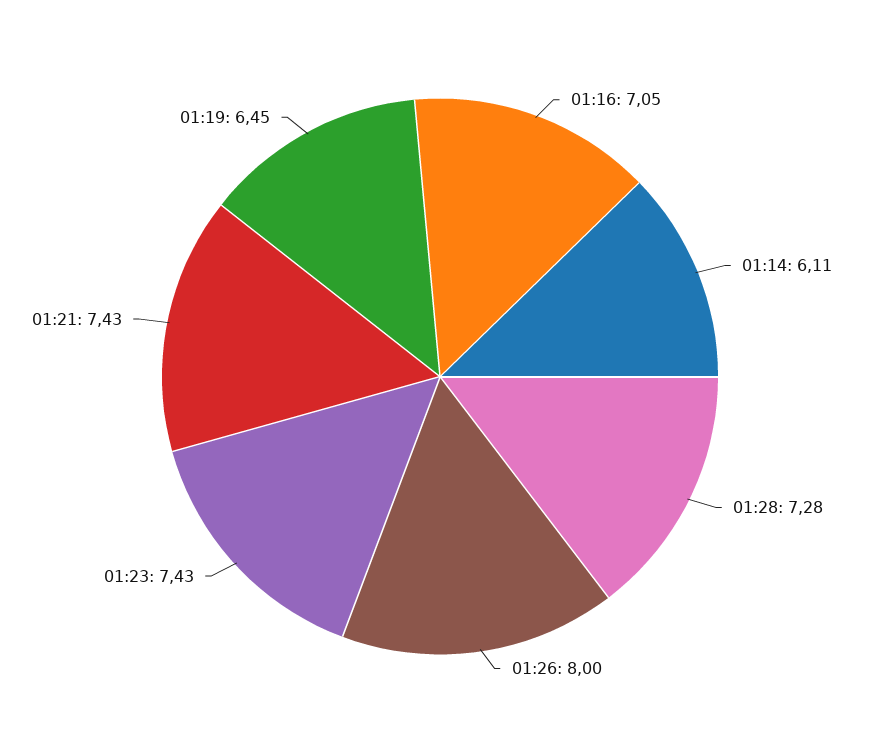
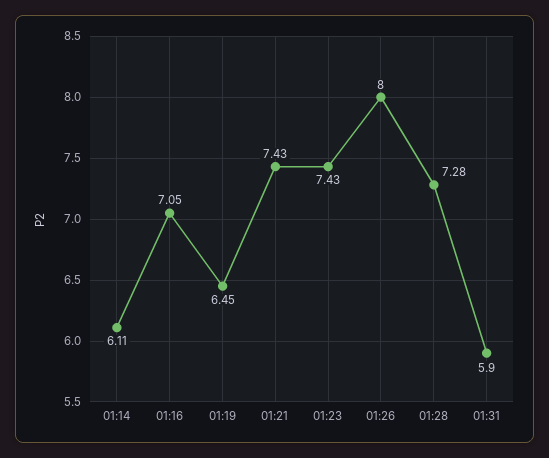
01:31: none -> 5.9

